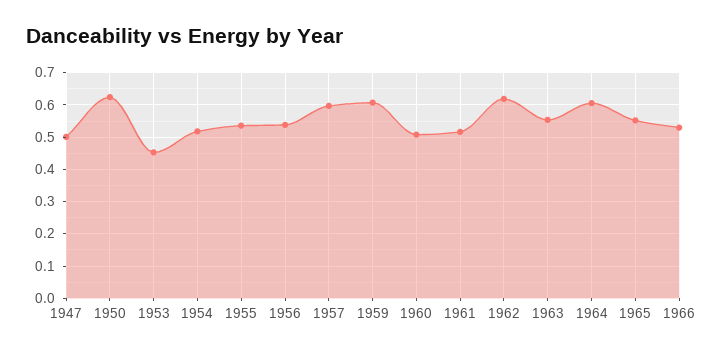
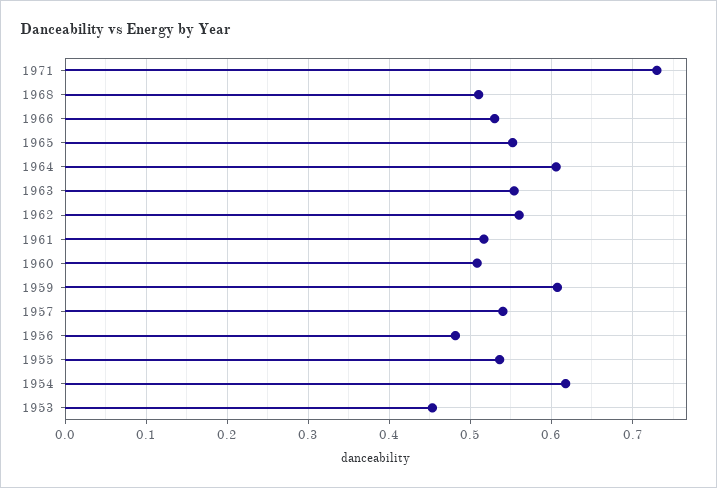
1947: 0.5 -> none
1950: 0.62 -> none
1954: 0.52 -> 0.62
1956: 0.54 -> 0.48
1957: 0.6 -> 0.54
1962: 0.62 -> 0.56
1971: none -> 0.73
1968: none -> 0.51

